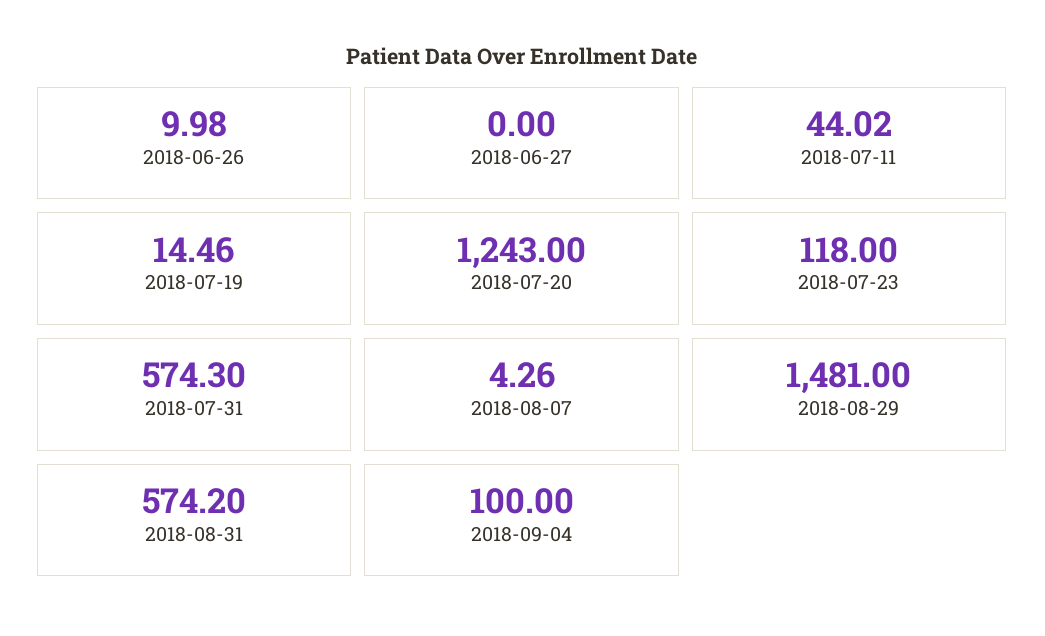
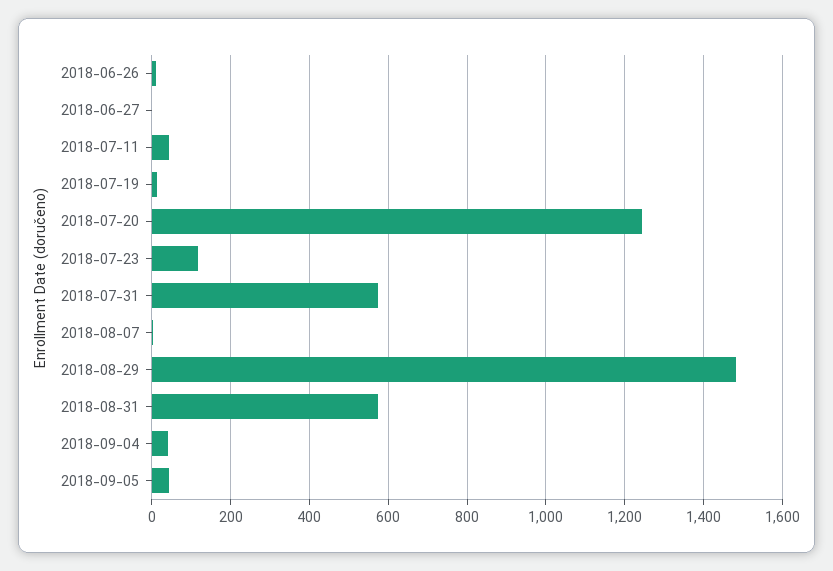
2018-09-04: 100 -> 40
2018-09-05: none -> 40

